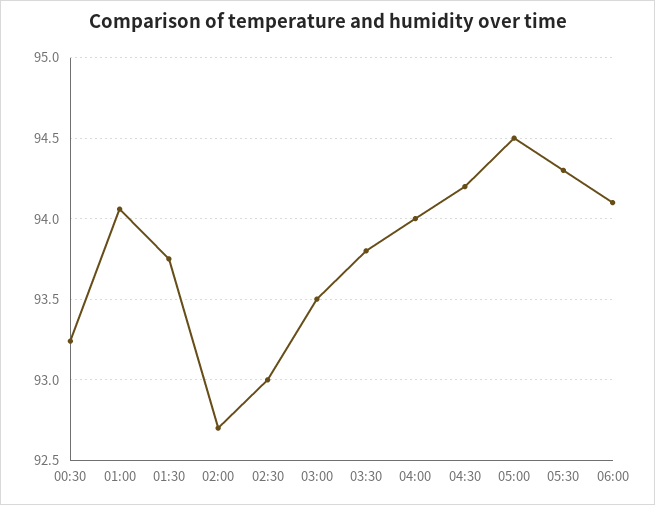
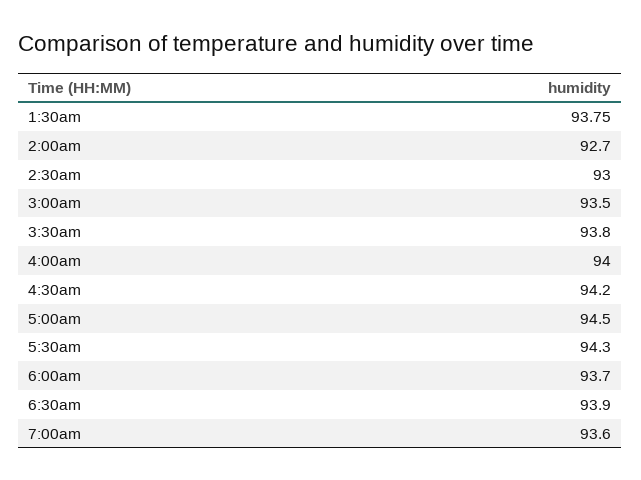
00:30: 93.25 -> none
01:00: 94.05 -> none
06:00: 94.1 -> 93.7
6:30am: none -> 93.9
7:00am: none -> 93.6

